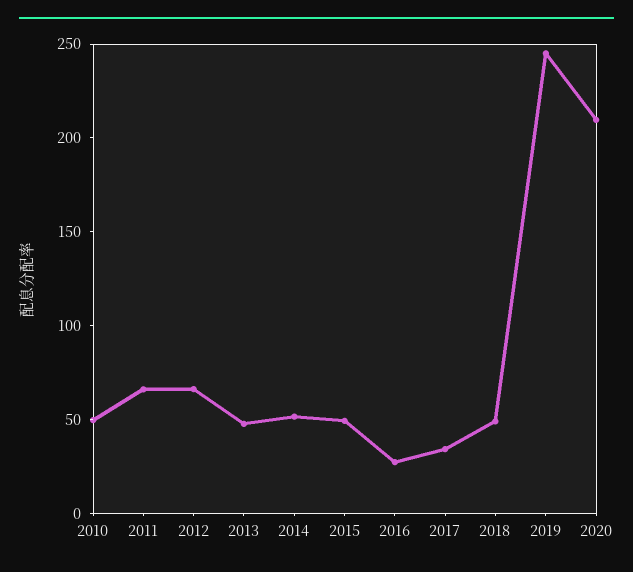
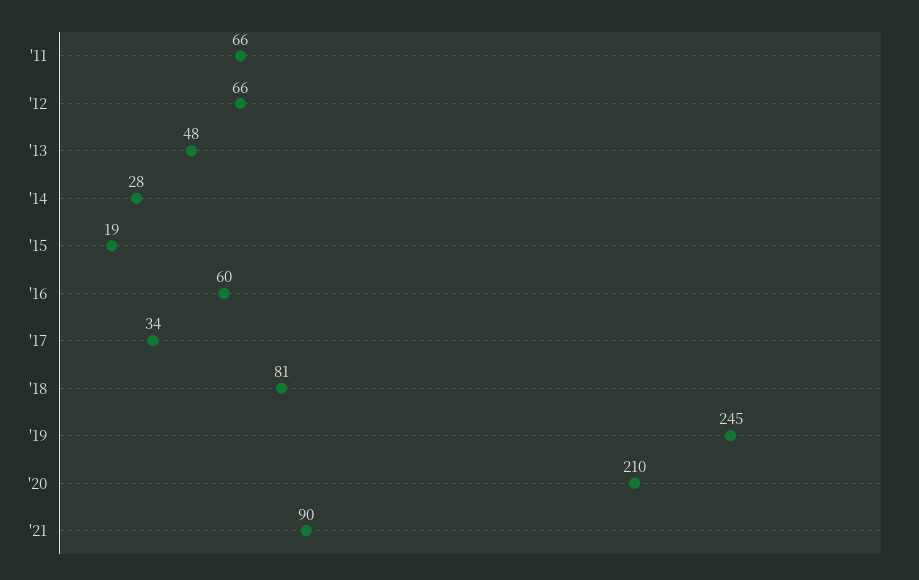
2010: 50 -> none
2014: 50 -> 28
2015: 50 -> 19
2016: 30 -> 60
2018: 50 -> 81
'21: none -> 90

